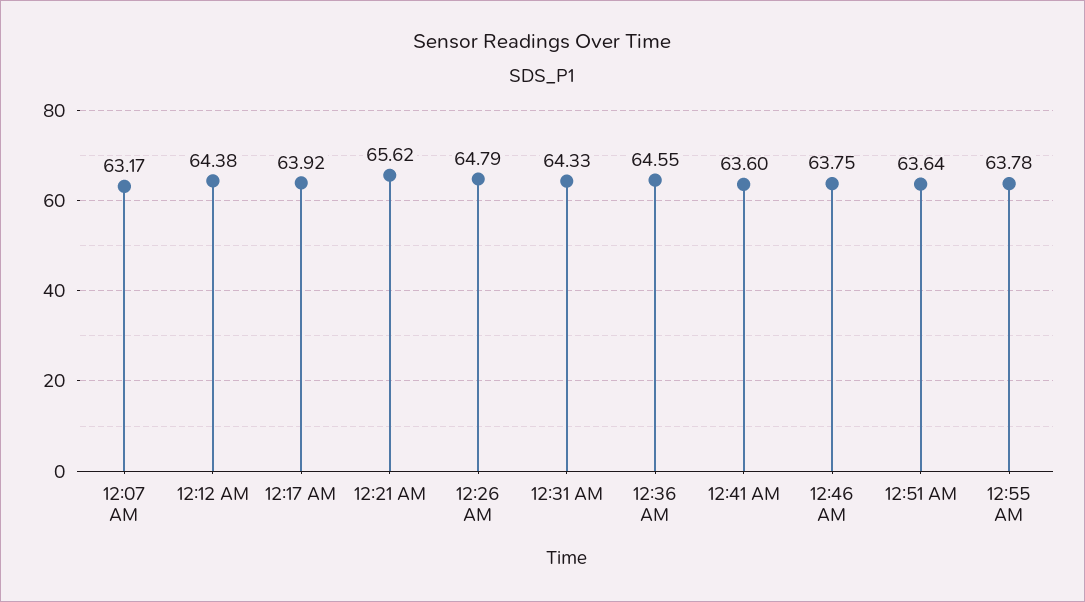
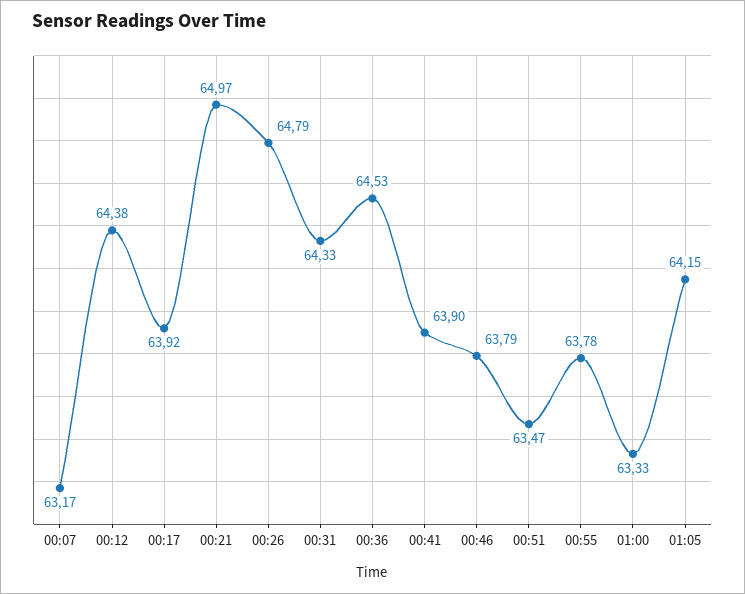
12:21 AM: 65.62 -> 64.97
12:36 AM: 64.55 -> 64.53
12:41 AM: 63.6 -> 63.9
12:46 AM: 63.75 -> 63.79
12:51 AM: 63.64 -> 63.47
01:00: none -> 63.33
01:05: none -> 64.15

